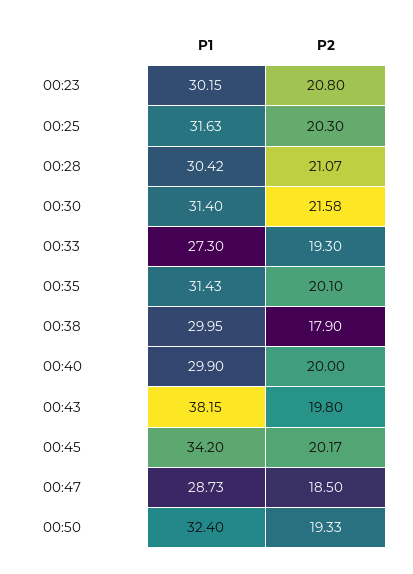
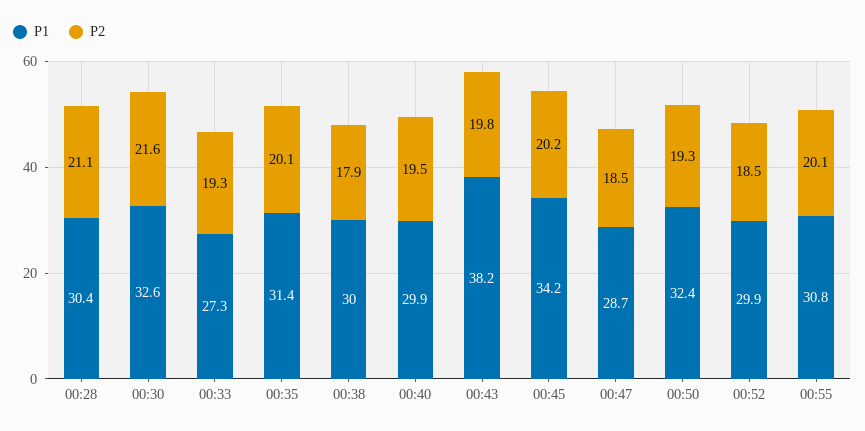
P1, 00:23: 30.15 -> none
P2, 00:23: 20.8 -> none
P1, 00:25: 31.63 -> none
P2, 00:25: 20.3 -> none
P1, 00:30: 31.4 -> 32.6
P2, 00:40: 20 -> 19.5
P1, 00:52: none -> 29.9
P2, 00:52: none -> 18.5
P1, 00:55: none -> 30.8
P2, 00:55: none -> 20.1

